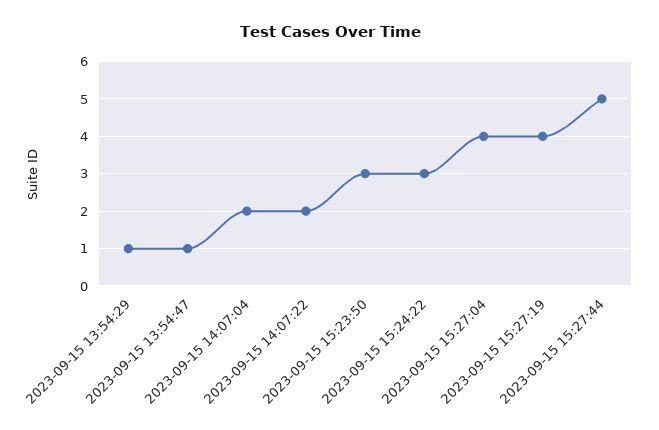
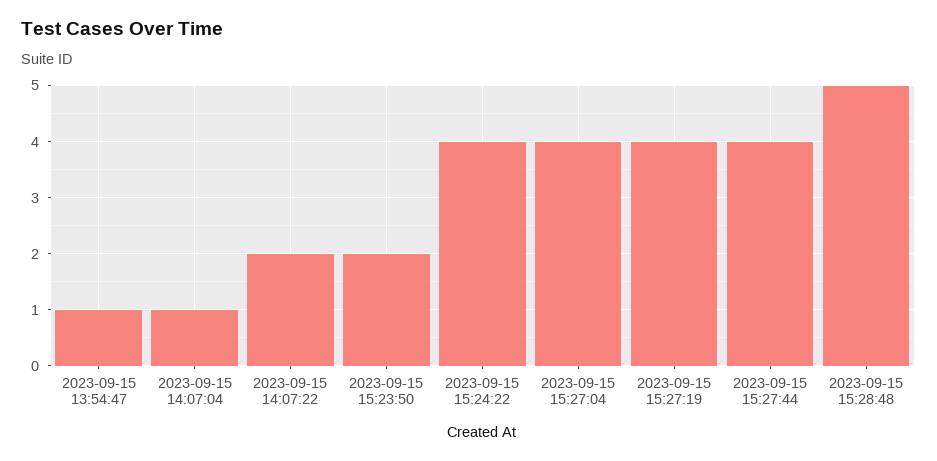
2023-09-15 13:54:29: 1 -> none
2023-09-15 14:07:04: 2 -> 1
2023-09-15 15:23:50: 3 -> 2
2023-09-15 15:24:22: 3 -> 4
2023-09-15 15:27:44: 5 -> 4
2023-09-15 15:28:48: none -> 5

